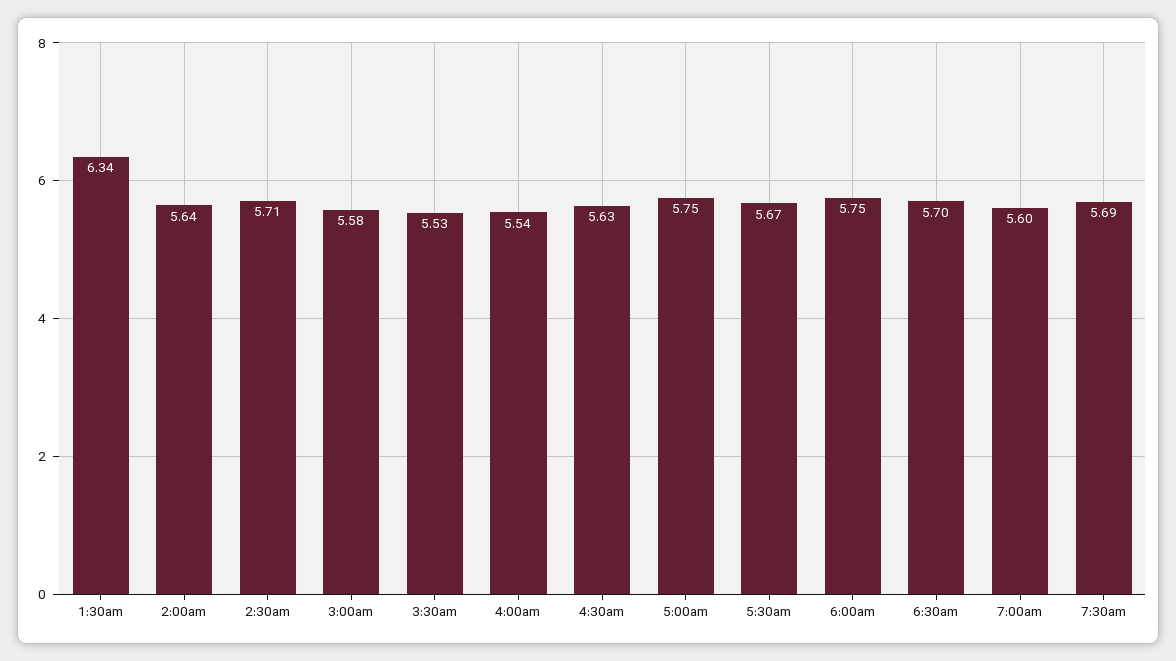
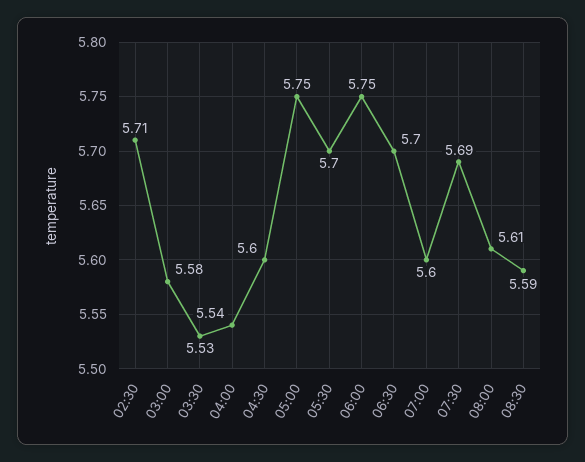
1:30am: 6.34 -> none
2:00am: 5.64 -> none
4:30am: 5.63 -> 5.6
5:30am: 5.67 -> 5.7
08:00: none -> 5.61
08:30: none -> 5.59

